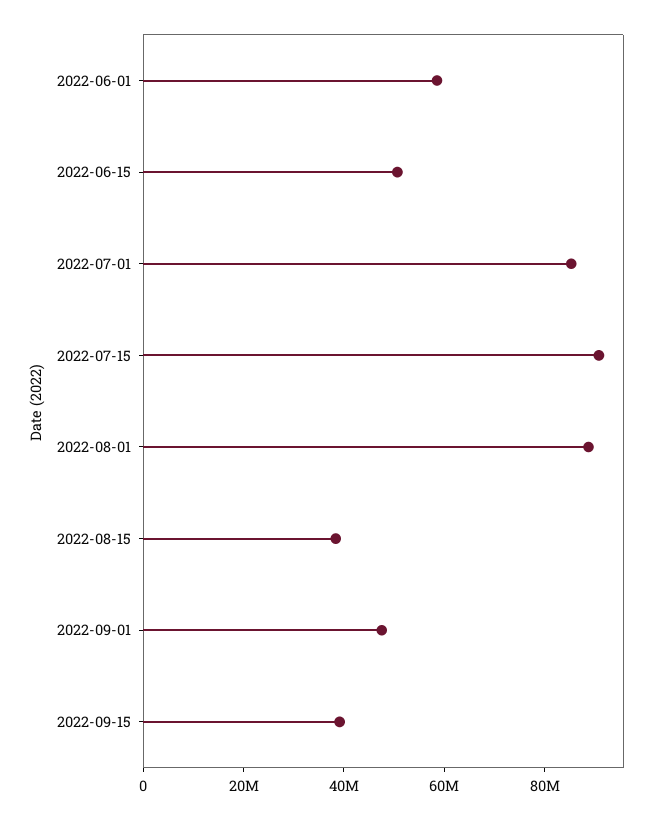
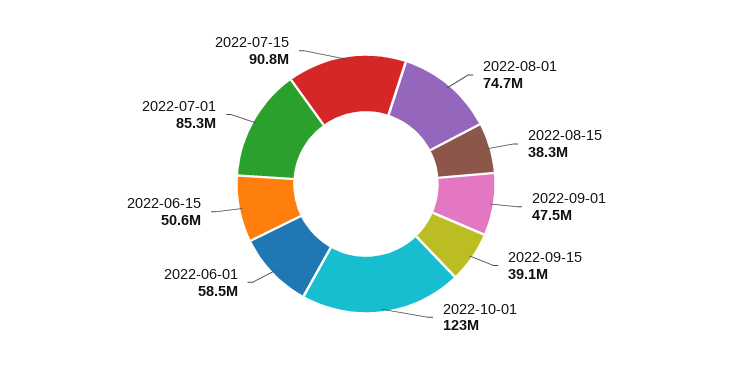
2022-08-01: 90000000 -> 74700000
2022-10-01: none -> 123000000

